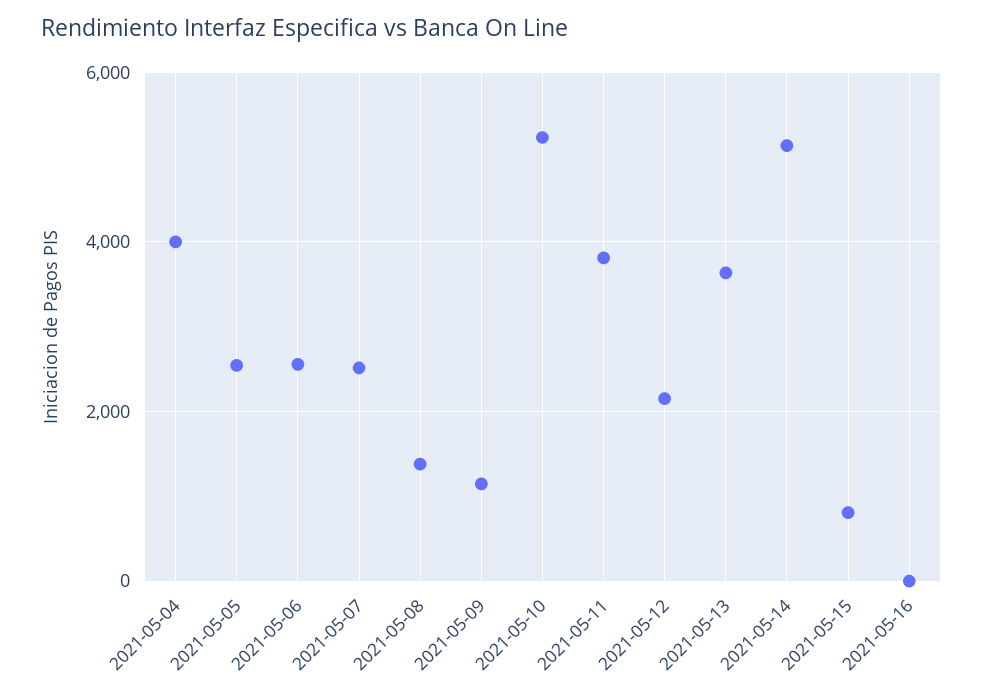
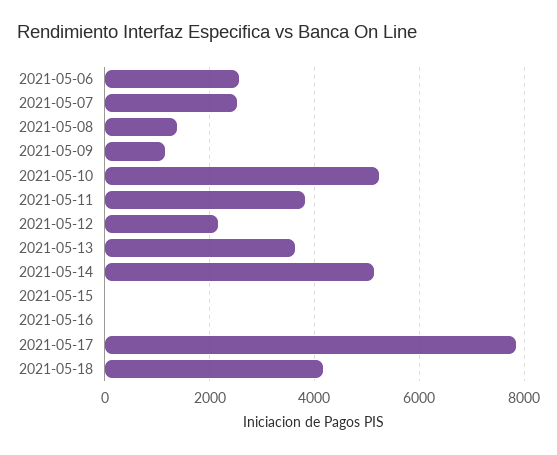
2021-05-04: 4000 -> none
2021-05-05: 2600 -> none
2021-05-15: 800 -> 0
2021-05-17: none -> 7800
2021-05-18: none -> 4200

